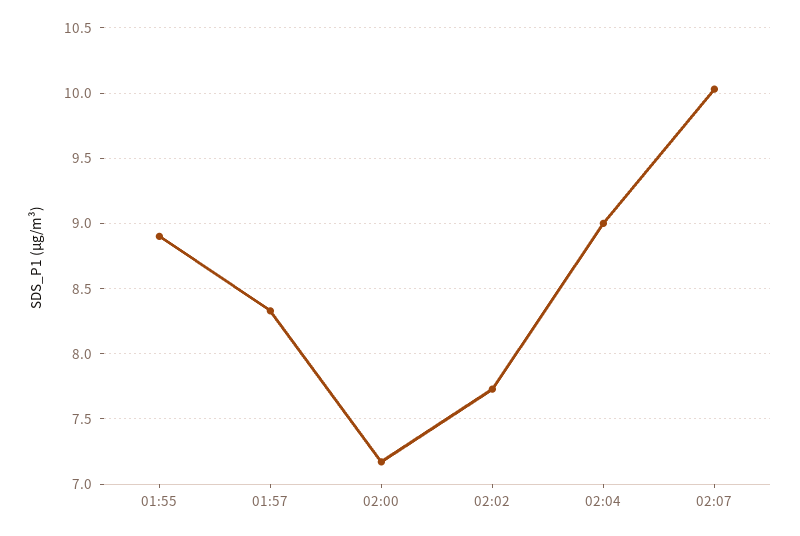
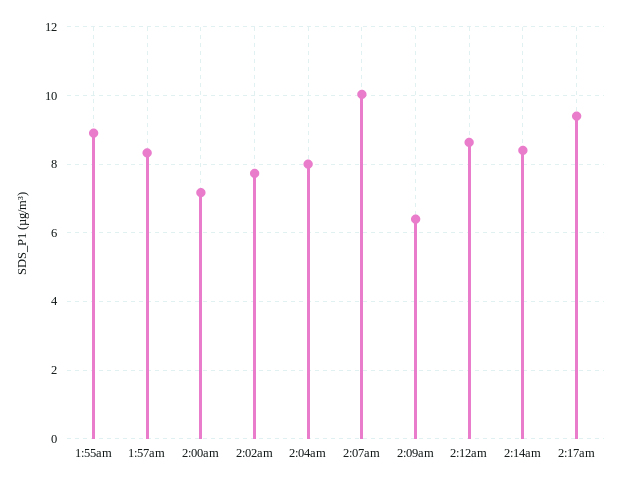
02:04: 9 -> 8
2:09am: none -> 6.4
2:12am: none -> 8.6
2:14am: none -> 8.4
2:17am: none -> 9.4

